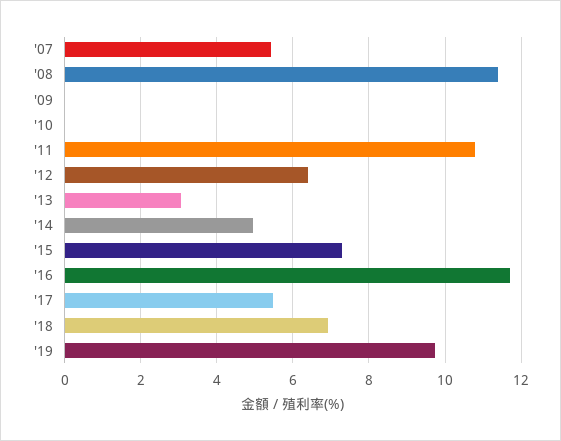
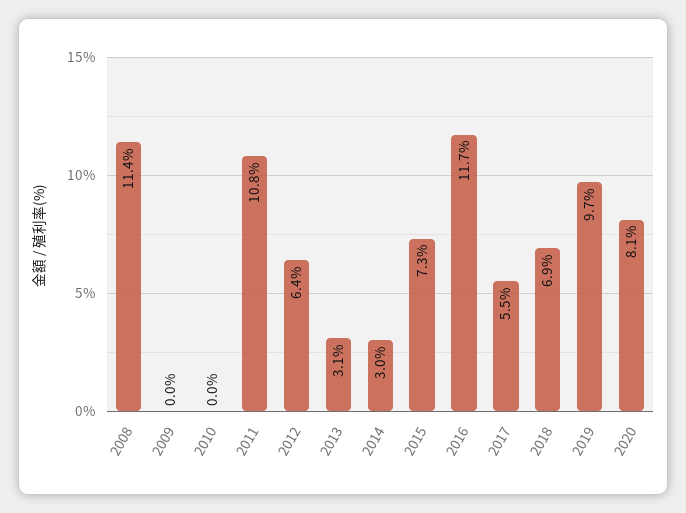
'07: 5.4 -> none
'14: 5 -> 3
2020: none -> 8.1

